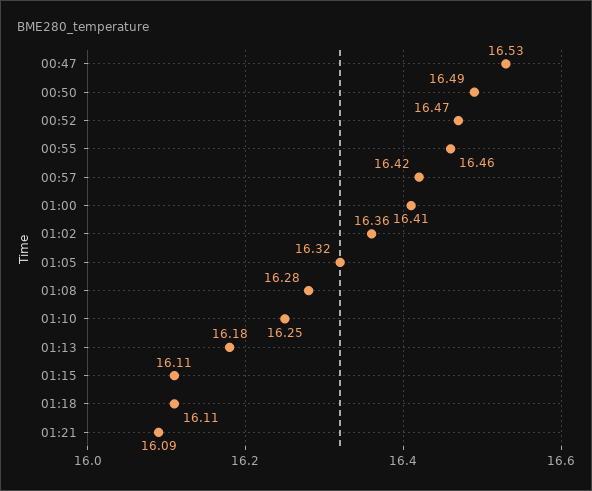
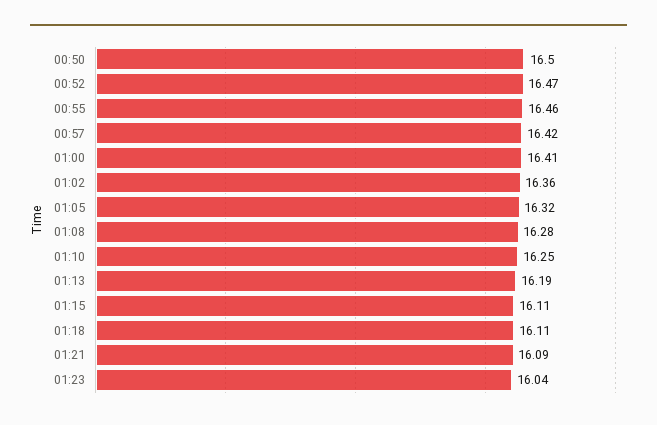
00:47: 16.53 -> none
00:50: 16.49 -> 16.5
01:13: 16.18 -> 16.19
01:23: none -> 16.04

